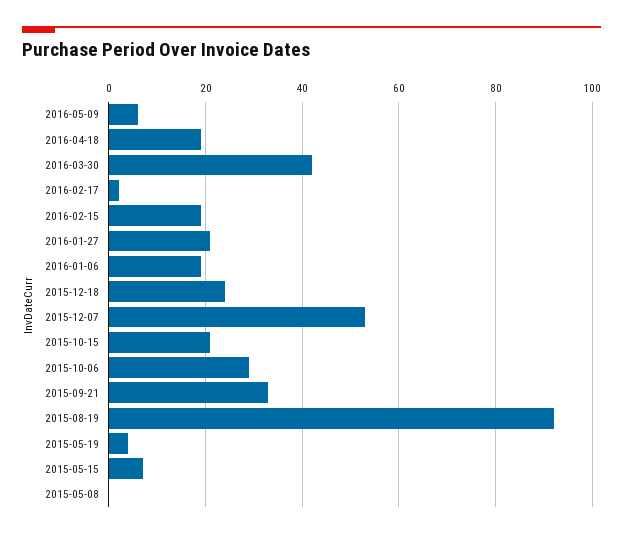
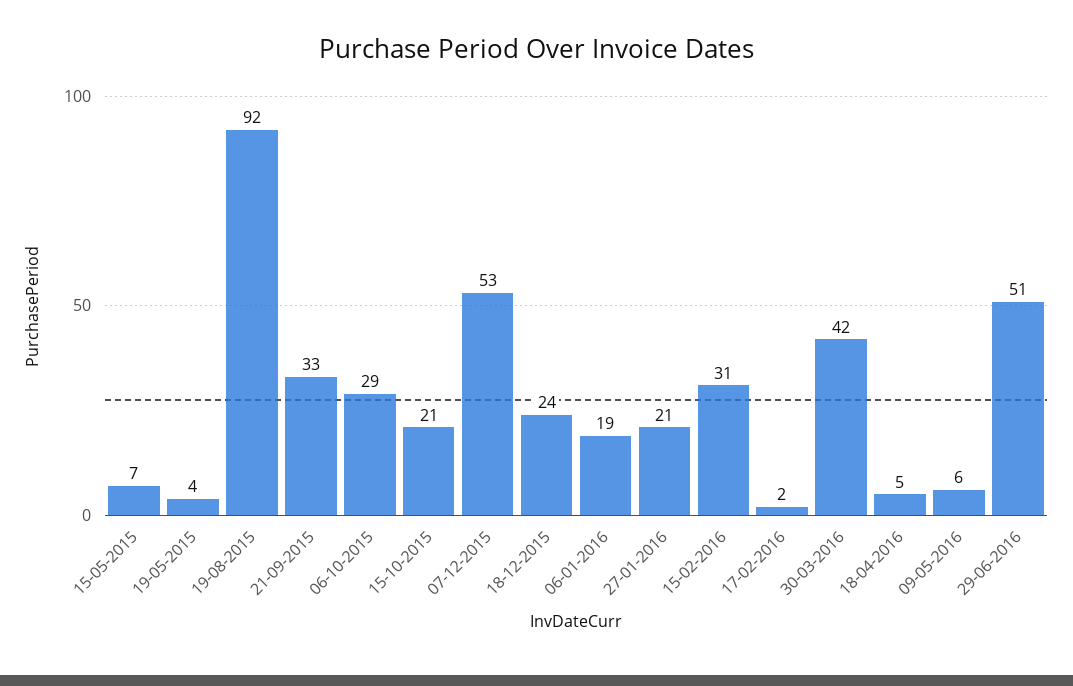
2016-04-18: 20 -> 5
2016-02-15: 20 -> 31
2015-05-08: 0 -> none
29-06-2016: none -> 51

